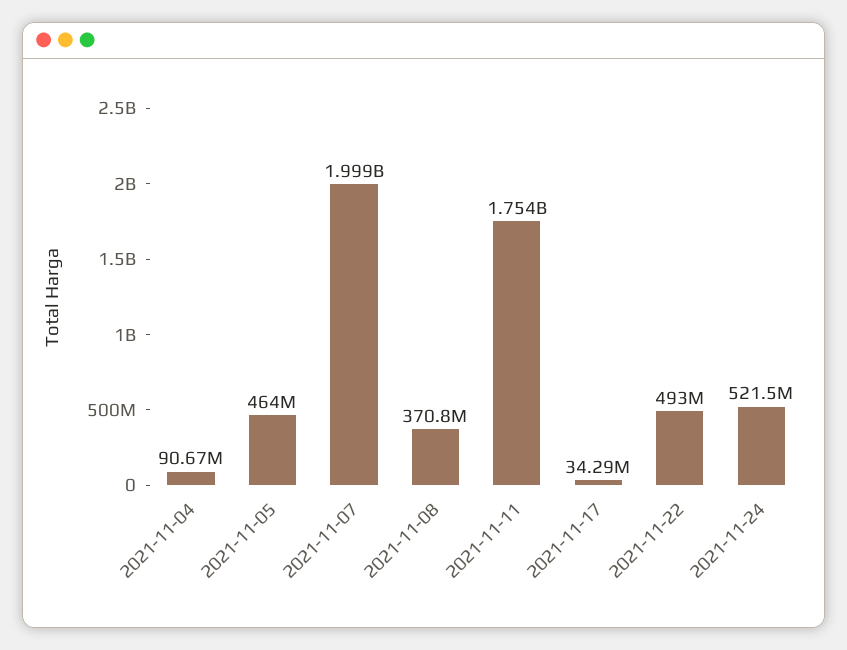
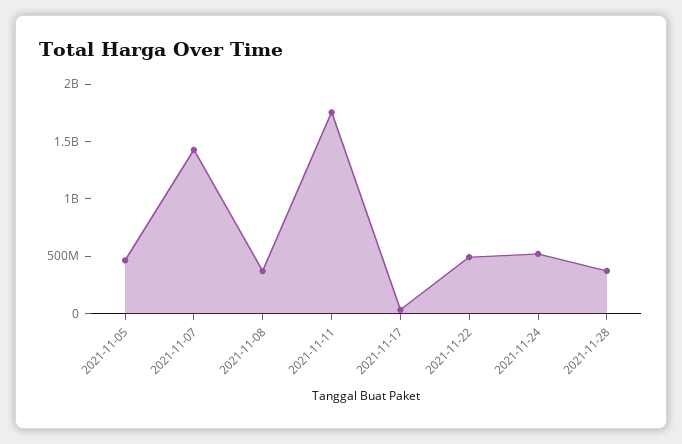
2021-11-04: 90670000 -> none
2021-11-07: 1999000000 -> 1400000000
2021-11-28: none -> 400000000

